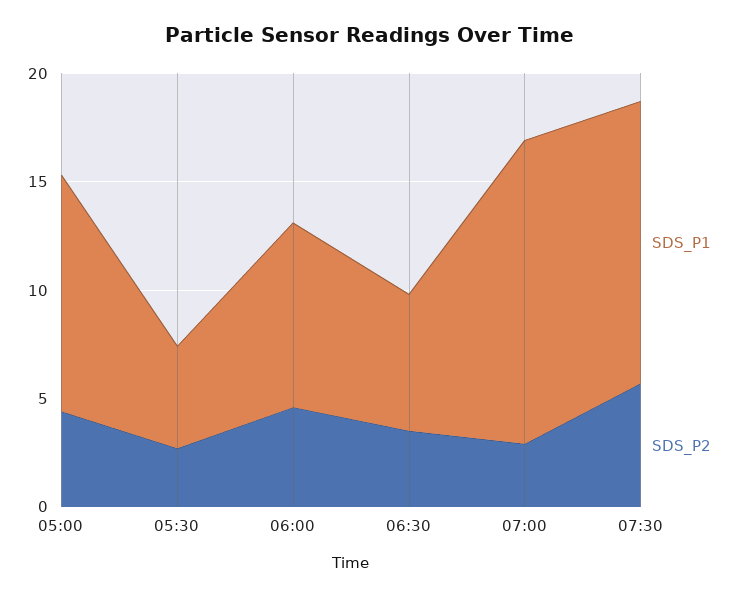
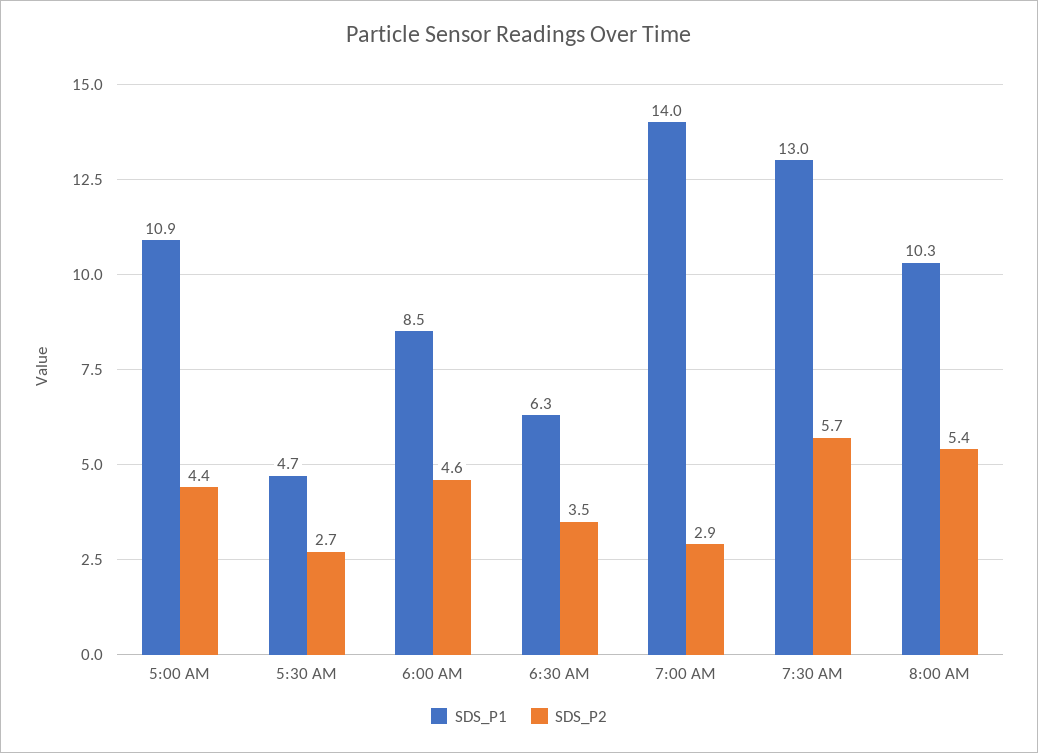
SDS_P1, 8:00 AM: none -> 10.3
SDS_P2, 8:00 AM: none -> 5.4

